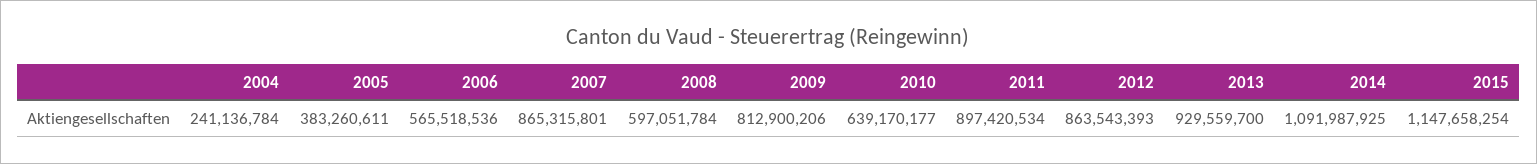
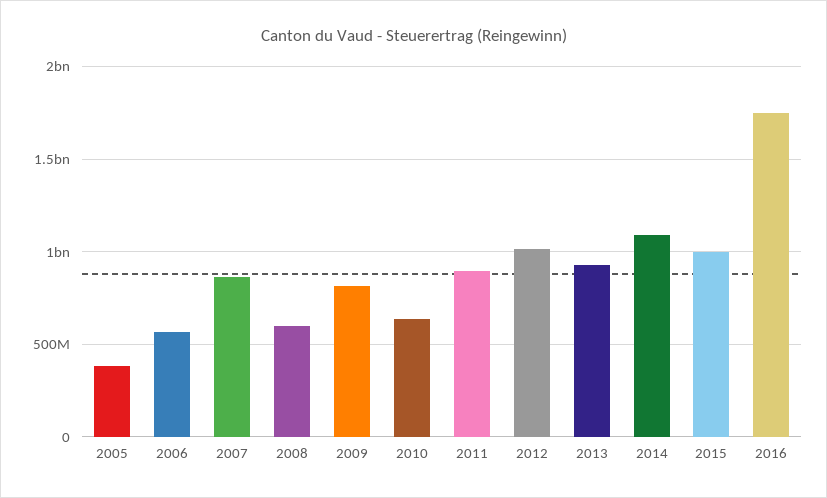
2004: 241136784 -> none
2012: 863543393 -> 1000000000
2015: 1147658254 -> 1000000000
2016: none -> 1750000000

